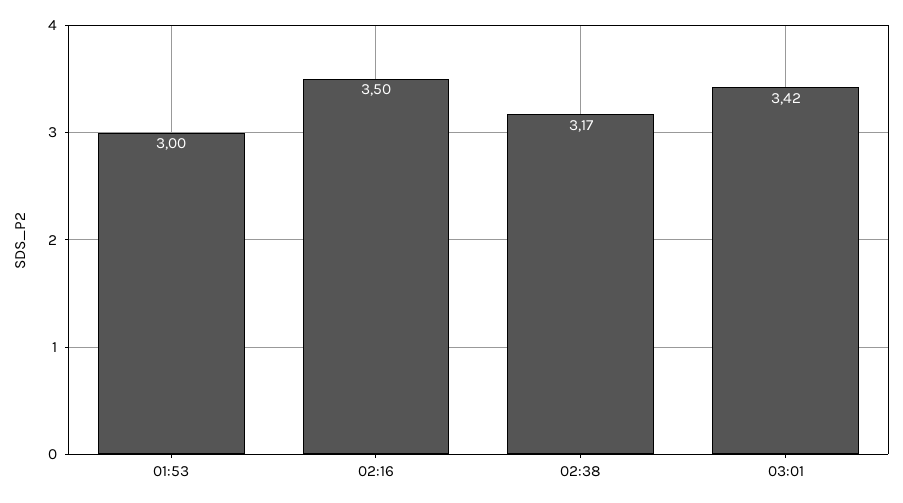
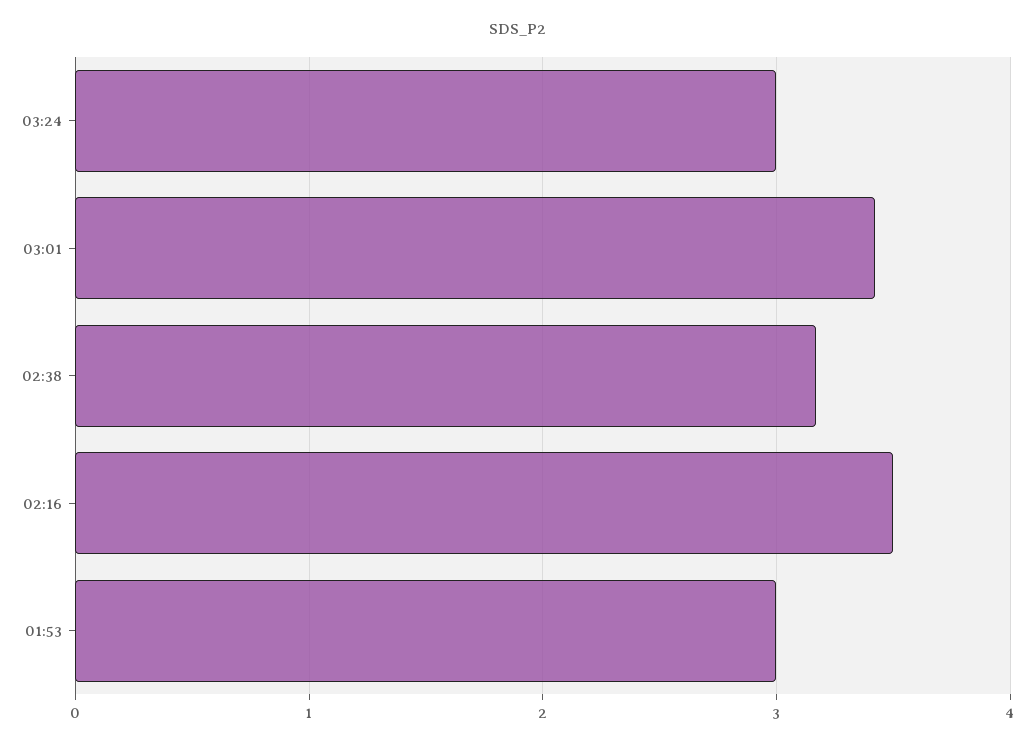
03:24: none -> 3

